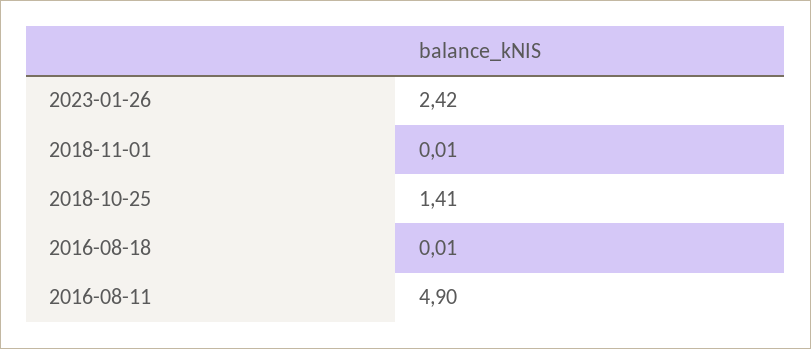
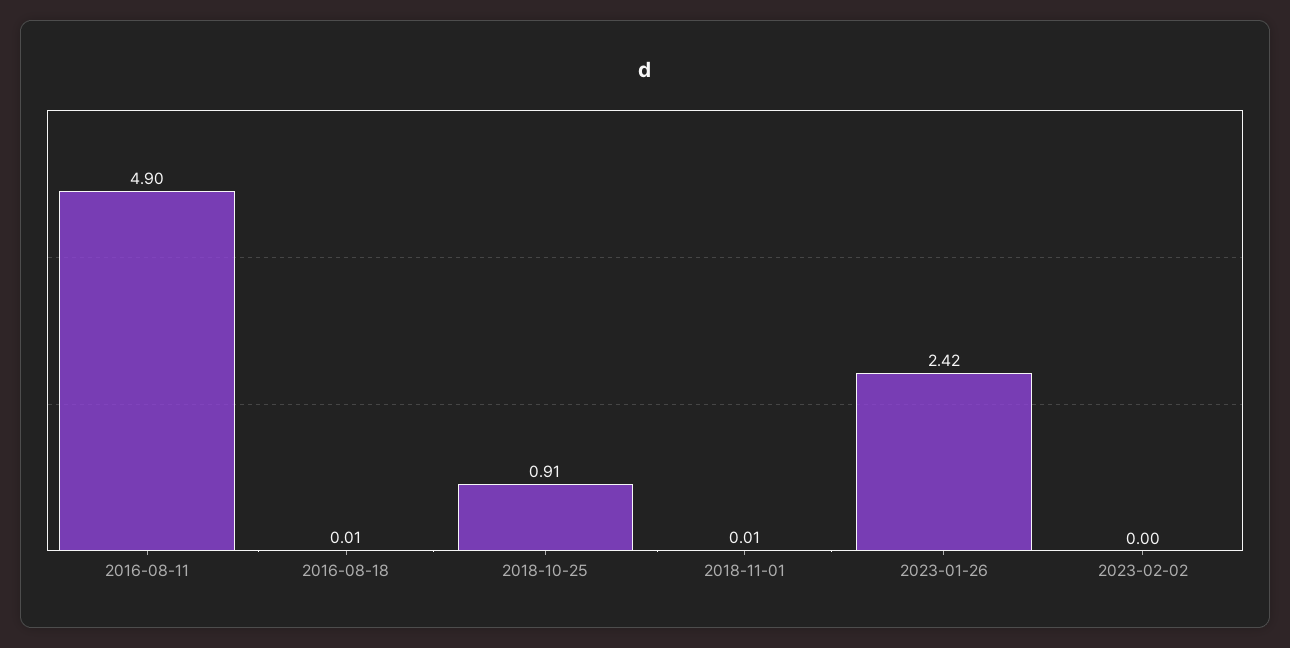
2018-10-25: 1.41 -> 0.91
2023-02-02: none -> 0

